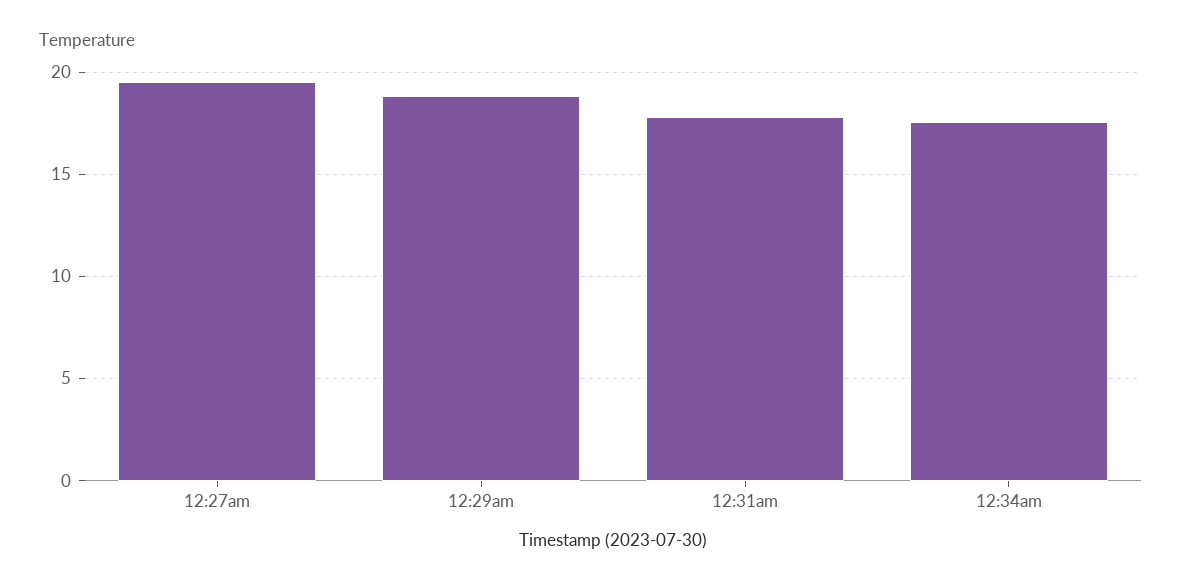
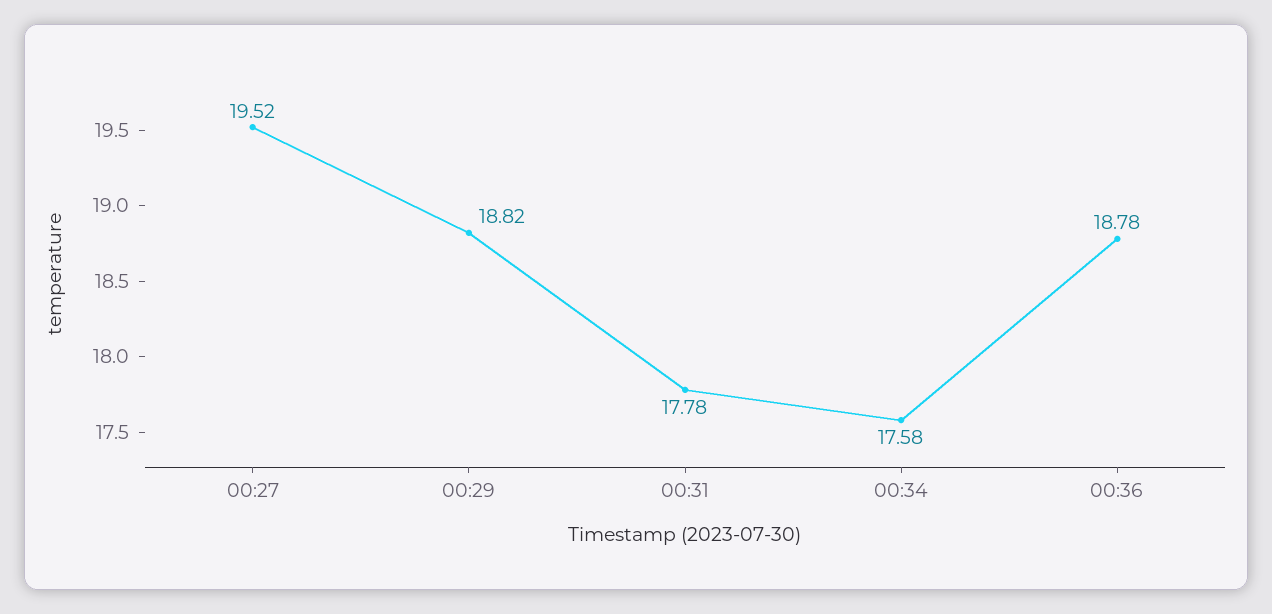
00:36: none -> 18.78

